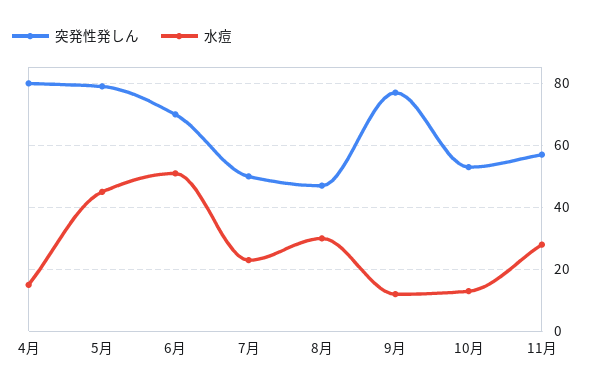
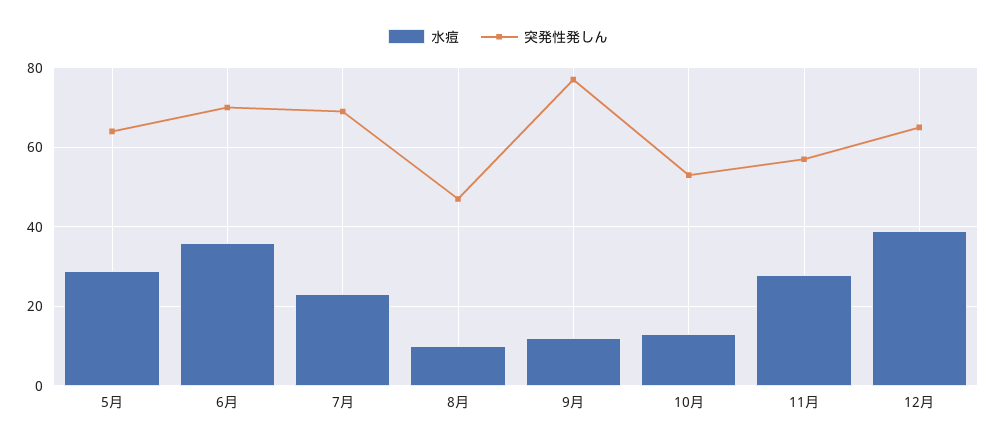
突発性発しん, 4月: 80 -> none
水痘, 4月: 15 -> none
突発性発しん, 5月: 80 -> 65
水痘, 5月: 45 -> 30
水痘, 6月: 50 -> 35
突発性発しん, 7月: 50 -> 70
水痘, 8月: 30 -> 10
水痘, 12月: none -> 40
突発性発しん, 12月: none -> 65

